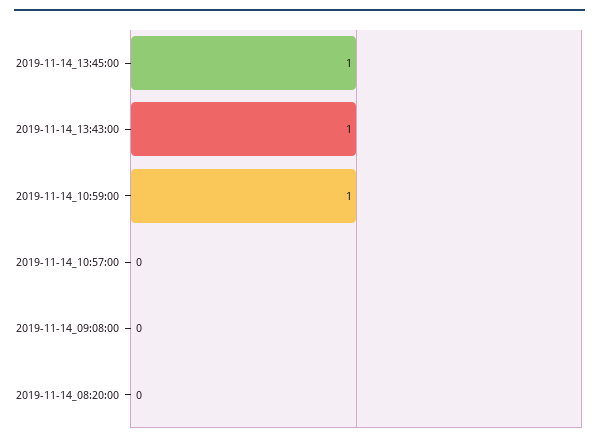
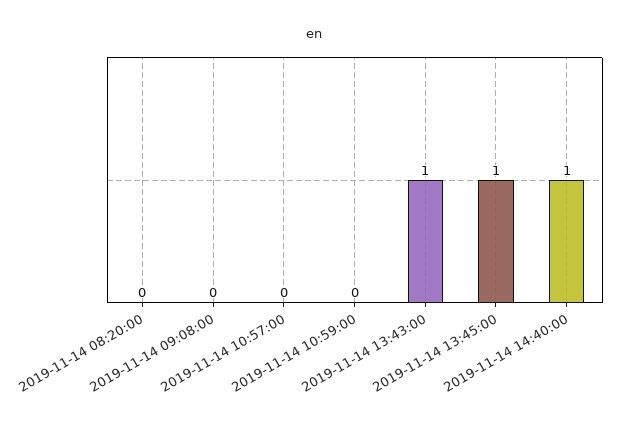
2019-11-14_10:59:00: 1 -> 0
2019-11-14 14:40:00: none -> 1

